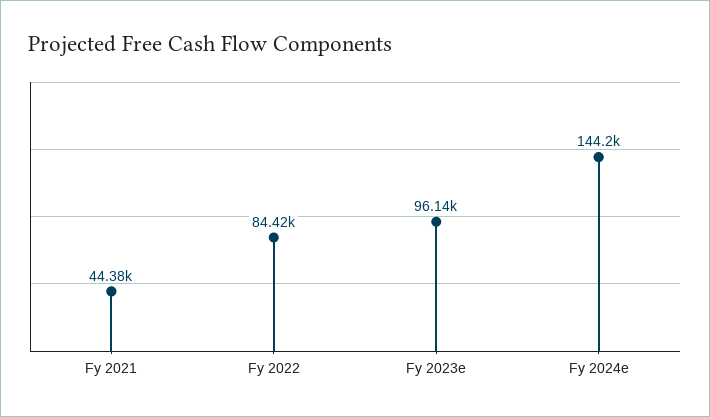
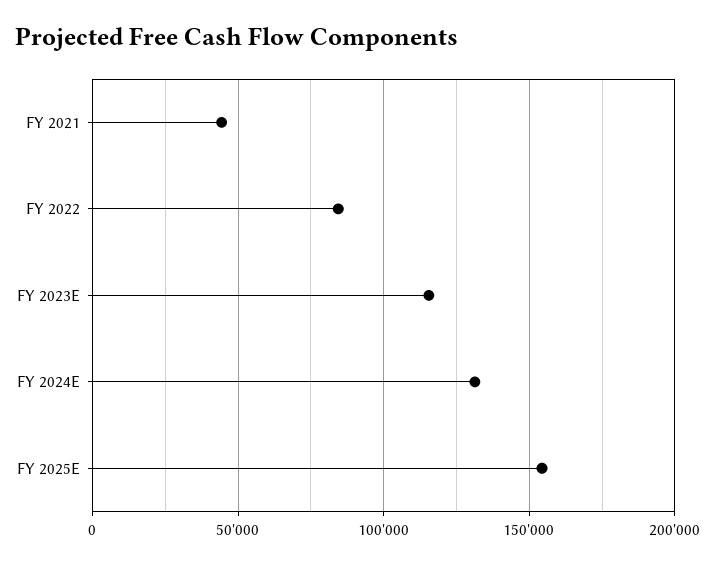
Fy 2023e: 96140 -> 115000
Fy 2024e: 144200 -> 130000
FY 2025E: none -> 155000

